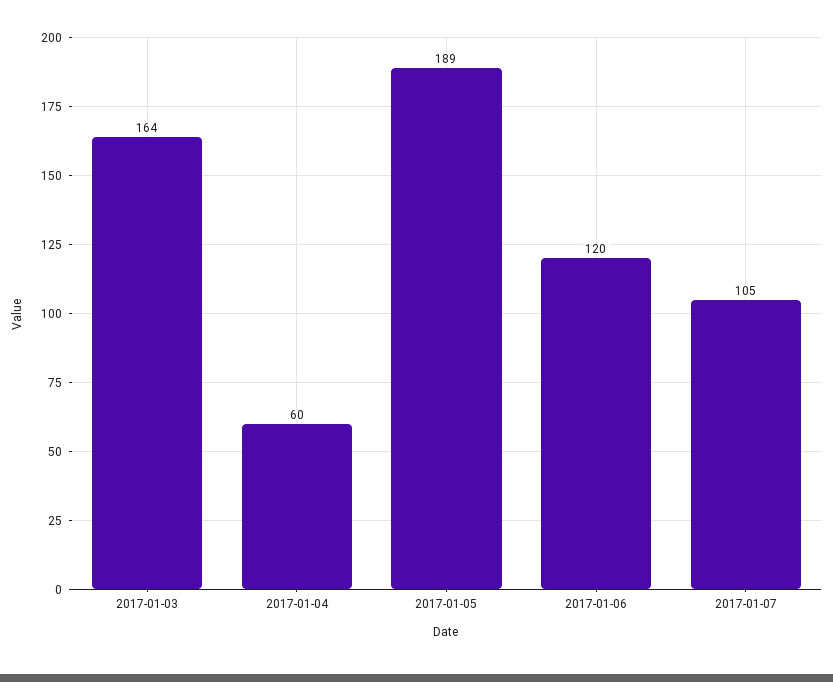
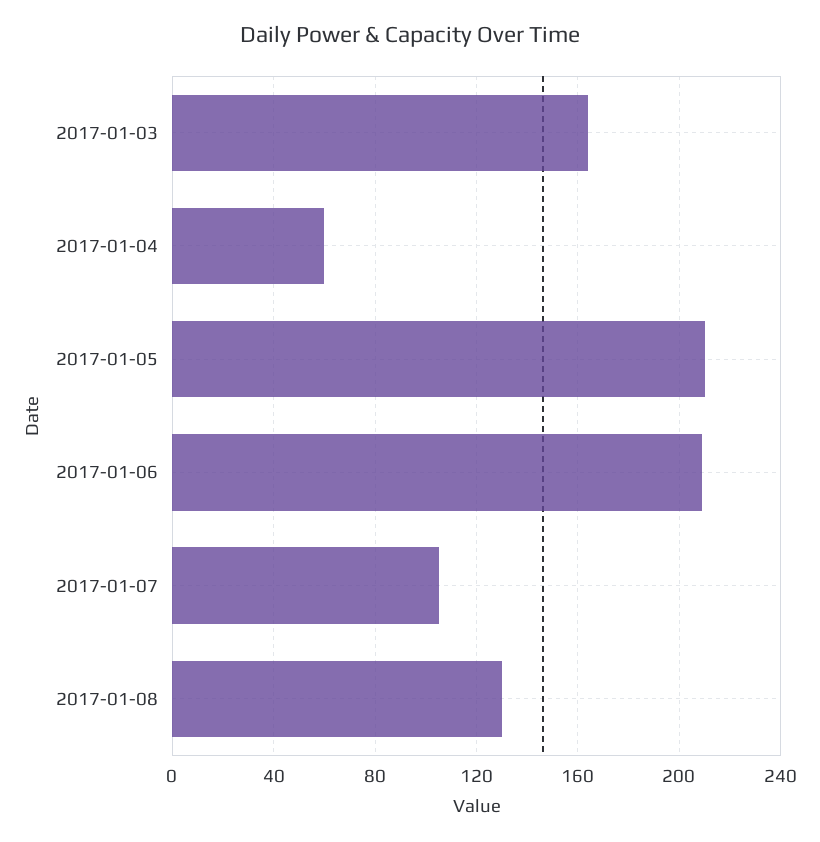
2017-01-05: 189 -> 210
2017-01-06: 120 -> 210
2017-01-08: none -> 130

